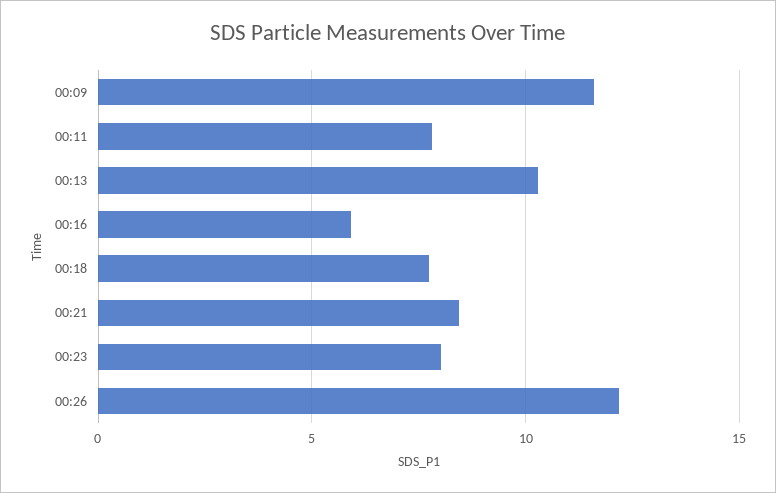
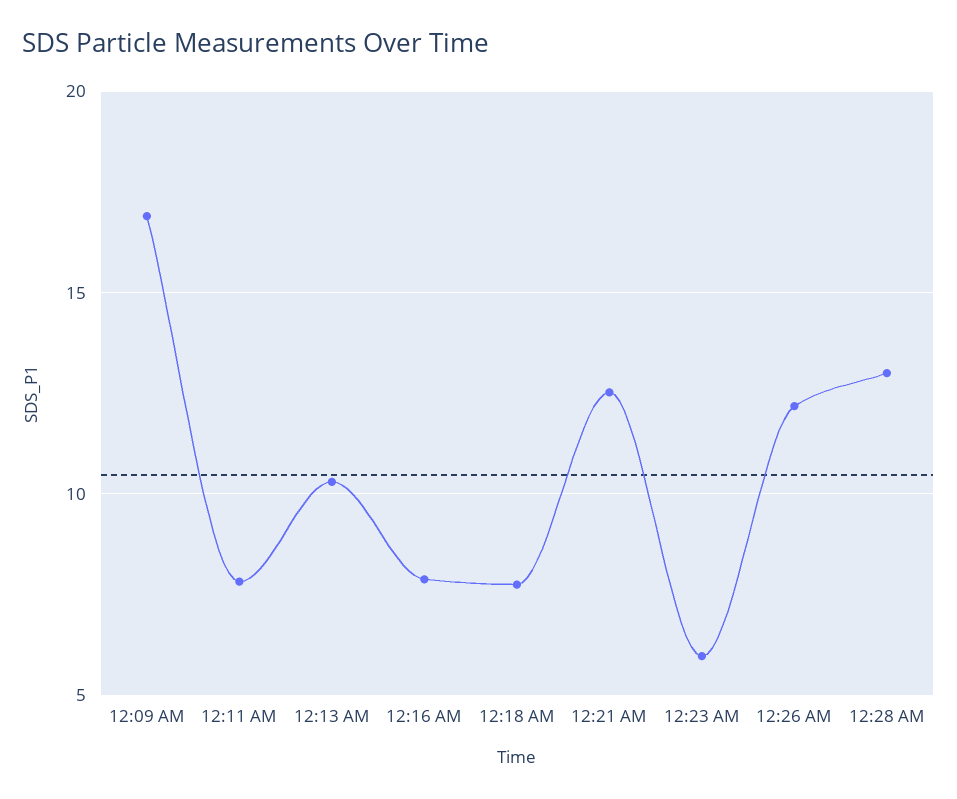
00:09: 11.5 -> 17
00:16: 6 -> 8
00:21: 8.5 -> 12.5
00:23: 8 -> 6
12:28 AM: none -> 13

